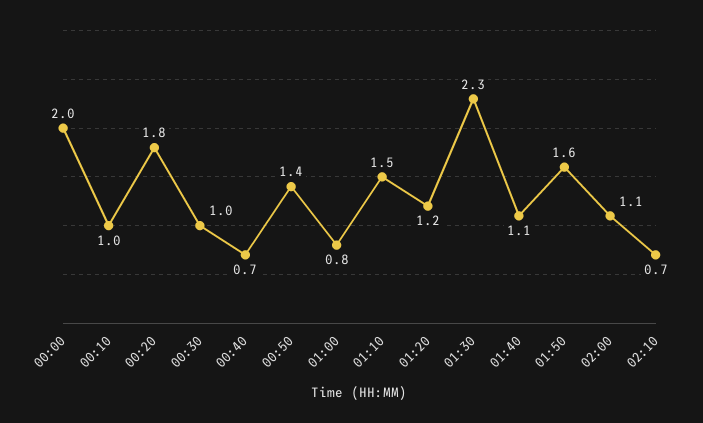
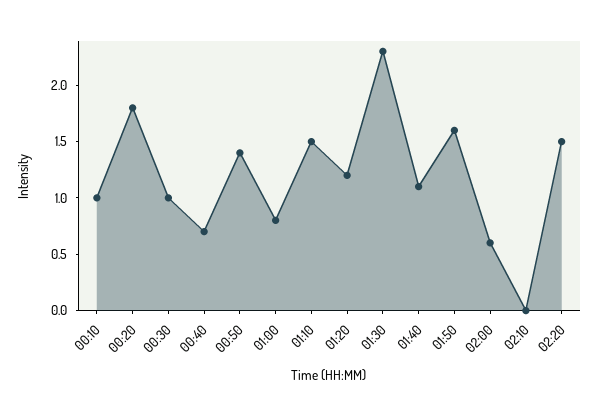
00:00: 2 -> none
02:00: 1.1 -> 0.6
02:10: 0.7 -> 0
02:20: none -> 1.5

